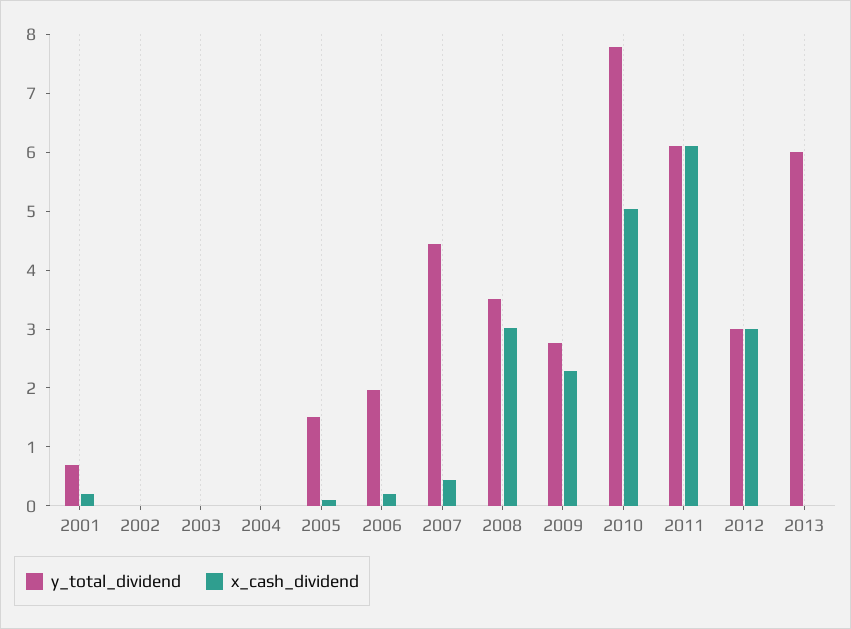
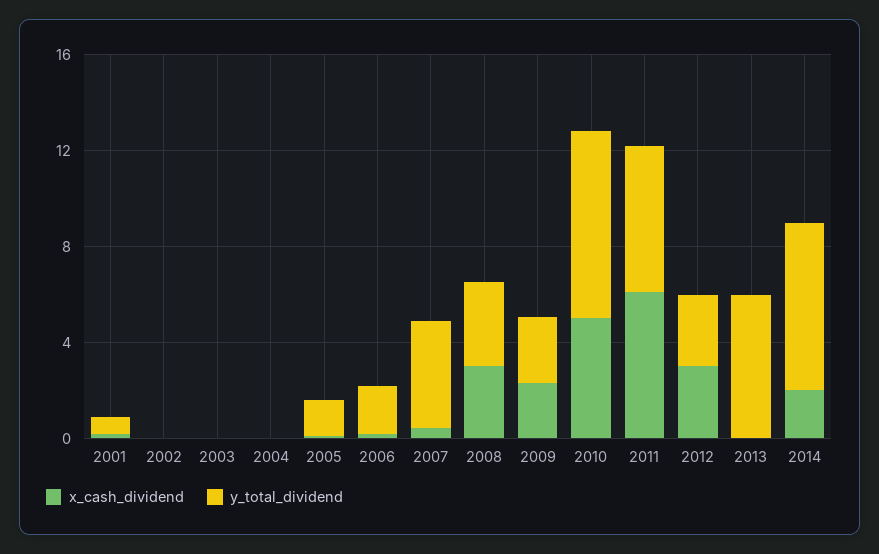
x_cash_dividend, 2014: none -> 2
y_total_dividend, 2014: none -> 7

